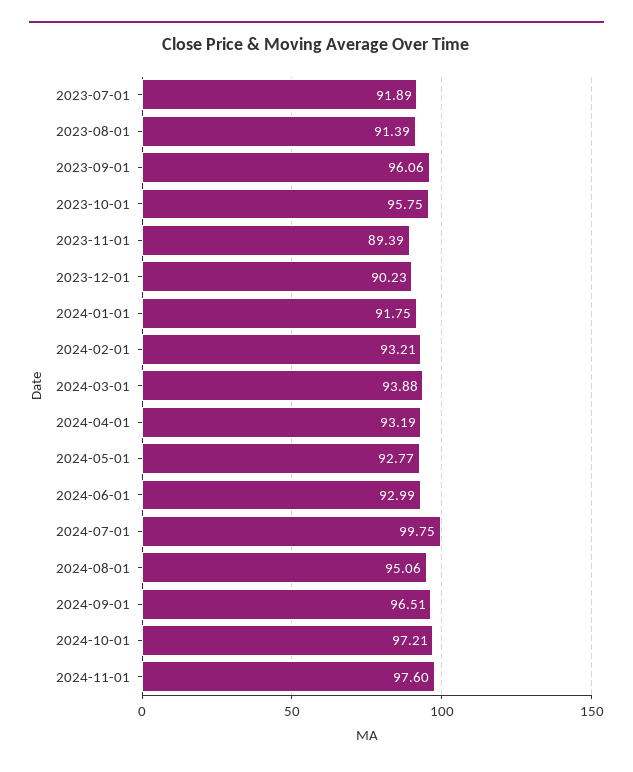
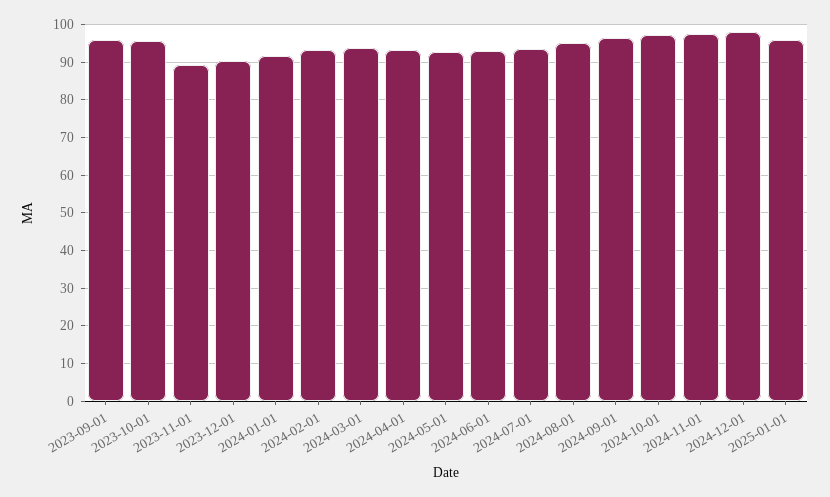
2023-07-01: 91.89 -> none
2023-08-01: 91.39 -> none
2024-07-01: 99.75 -> 94
2024-12-01: none -> 98
2025-01-01: none -> 96

